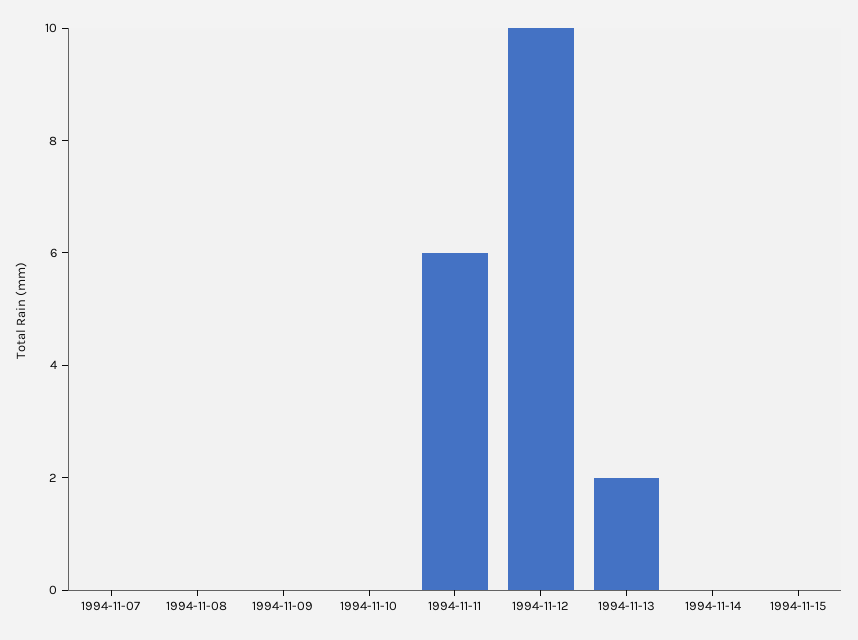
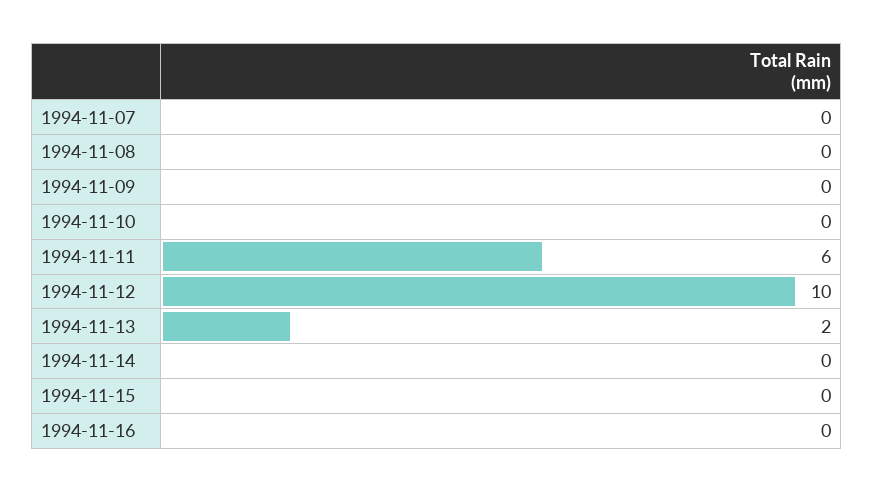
1994-11-16: none -> 0

